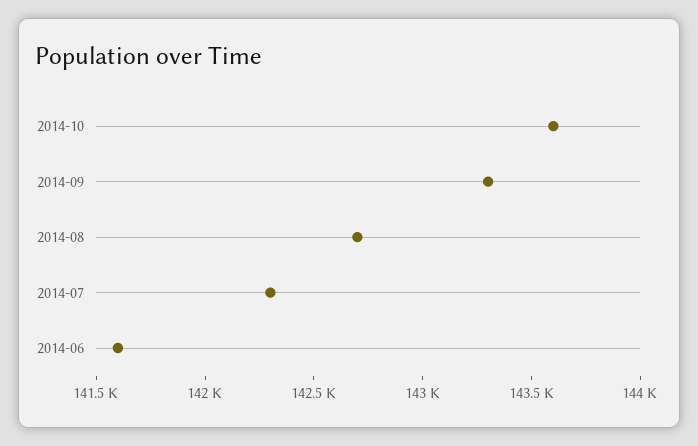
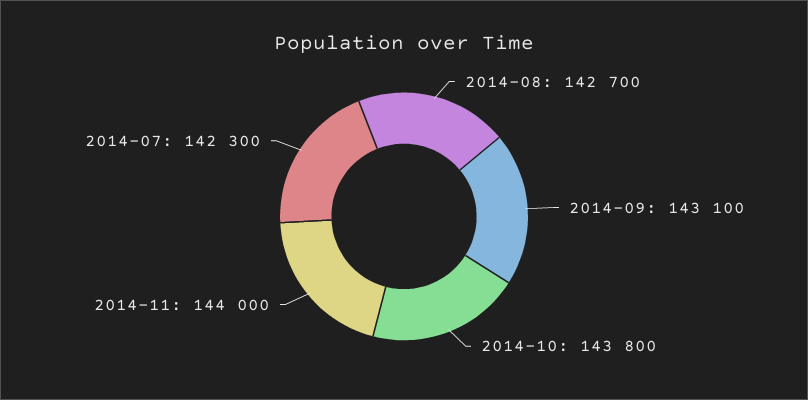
2014-10: 143600 -> 143800
2014-09: 143300 -> 143100
2014-06: 141600 -> none
2014-11: none -> 144000

